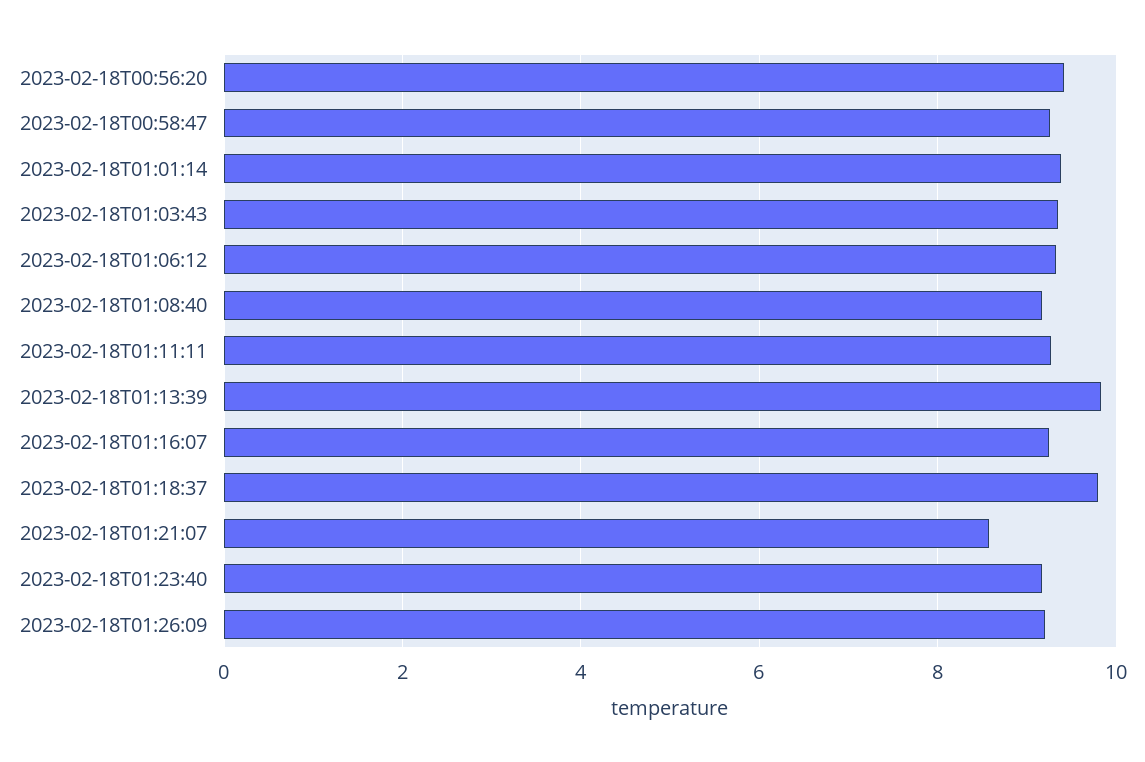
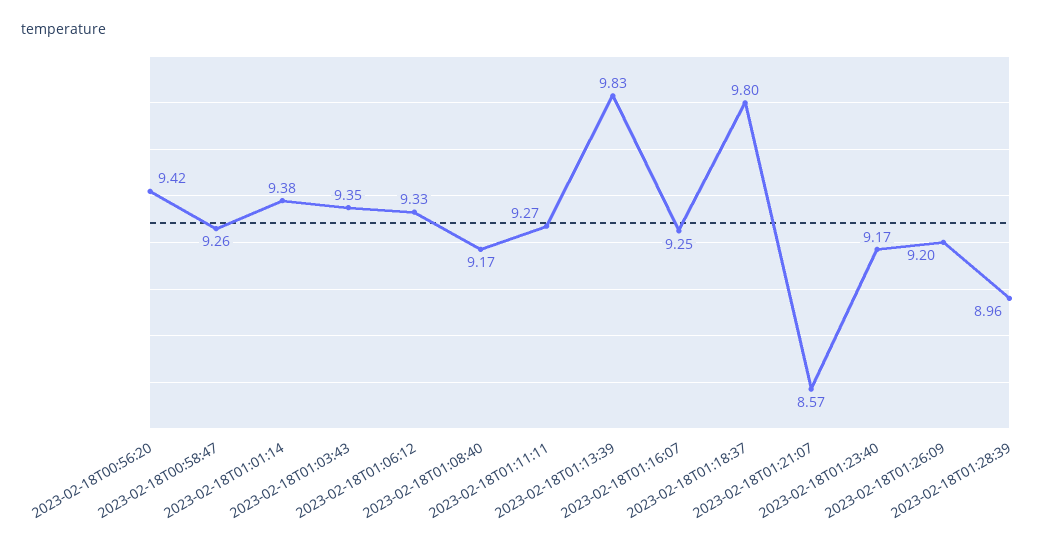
2023-02-18T01:28:39: none -> 8.96

